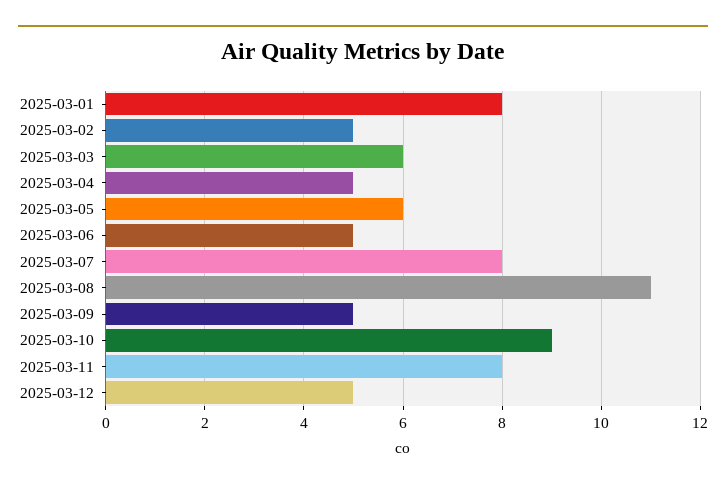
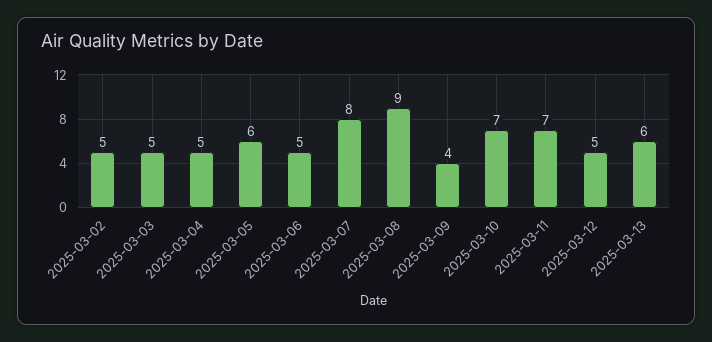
2025-03-01: 8 -> none
2025-03-03: 6 -> 5
2025-03-08: 11 -> 9
2025-03-09: 5 -> 4
2025-03-10: 9 -> 7
2025-03-11: 8 -> 7
2025-03-13: none -> 6

